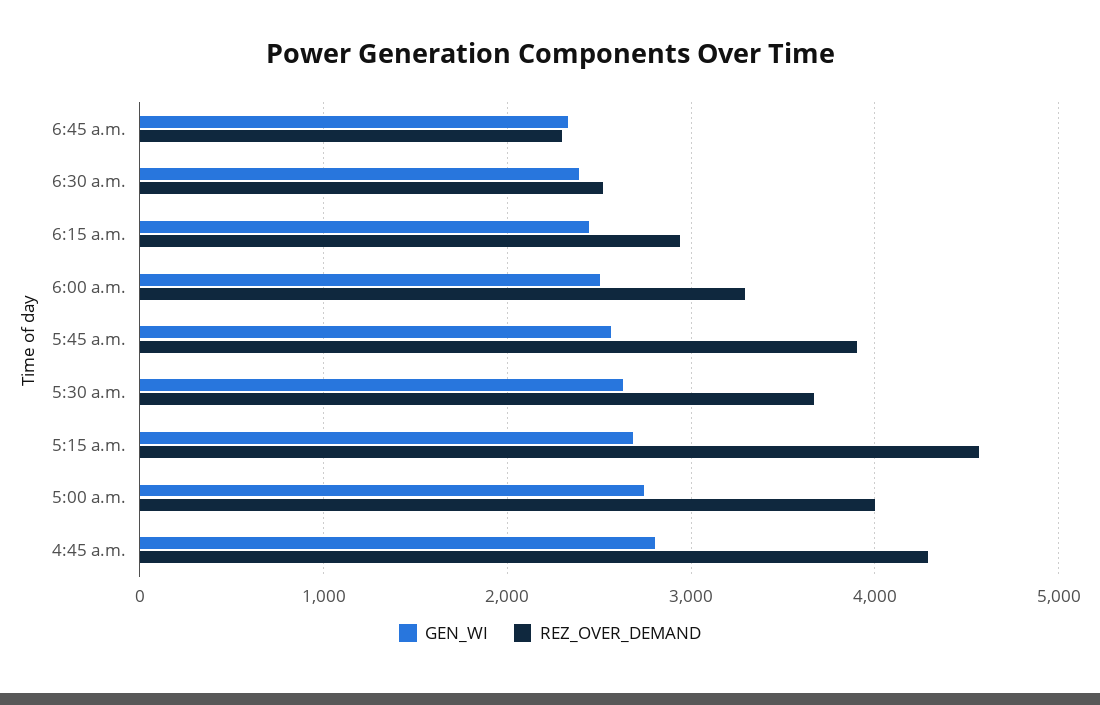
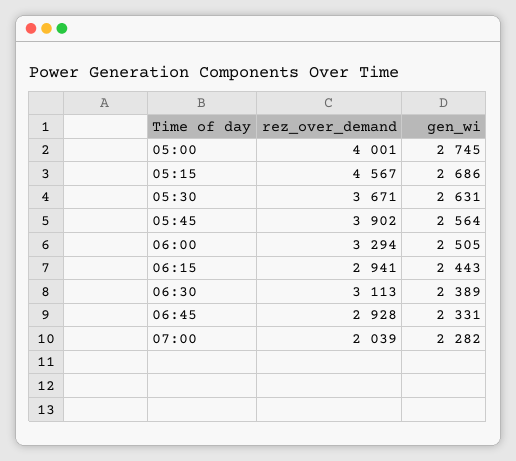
REZ_OVER_DEMAND, 6:45 a.m.: 2300 -> 2928
REZ_OVER_DEMAND, 6:30 a.m.: 2500 -> 3113
GEN_WI, 4:45 a.m.: 2800 -> none
REZ_OVER_DEMAND, 4:45 a.m.: 4300 -> none
REZ_OVER_DEMAND, 07:00: none -> 2039
GEN_WI, 07:00: none -> 2282

